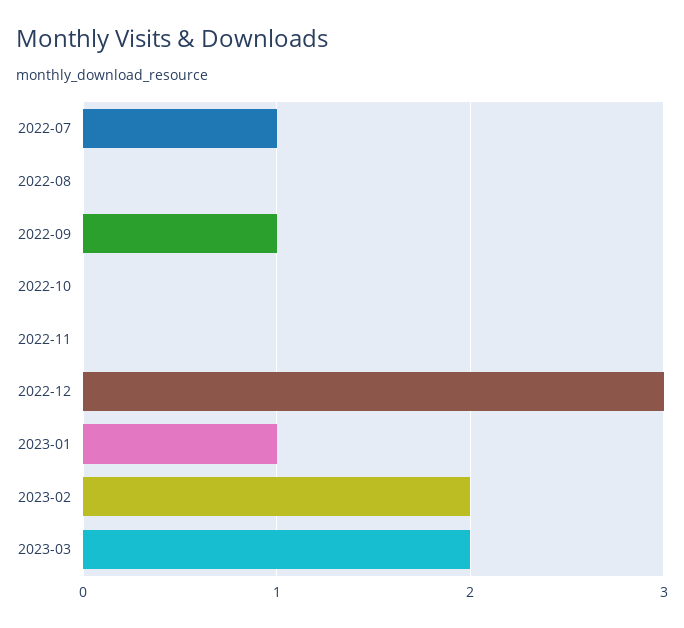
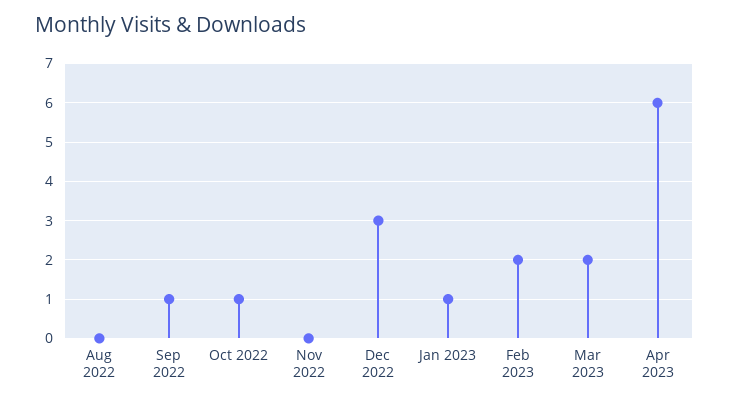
2022-07: 1 -> none
2022-10: 0 -> 1
Apr 2023: none -> 6

